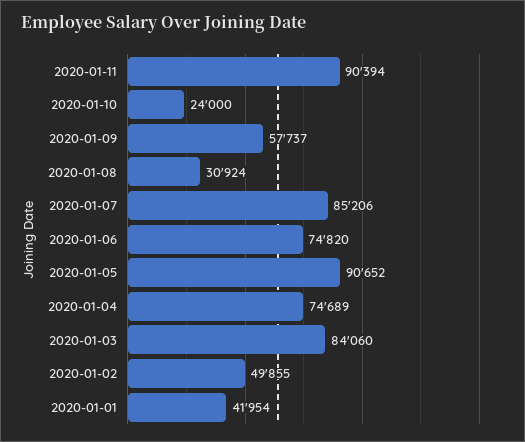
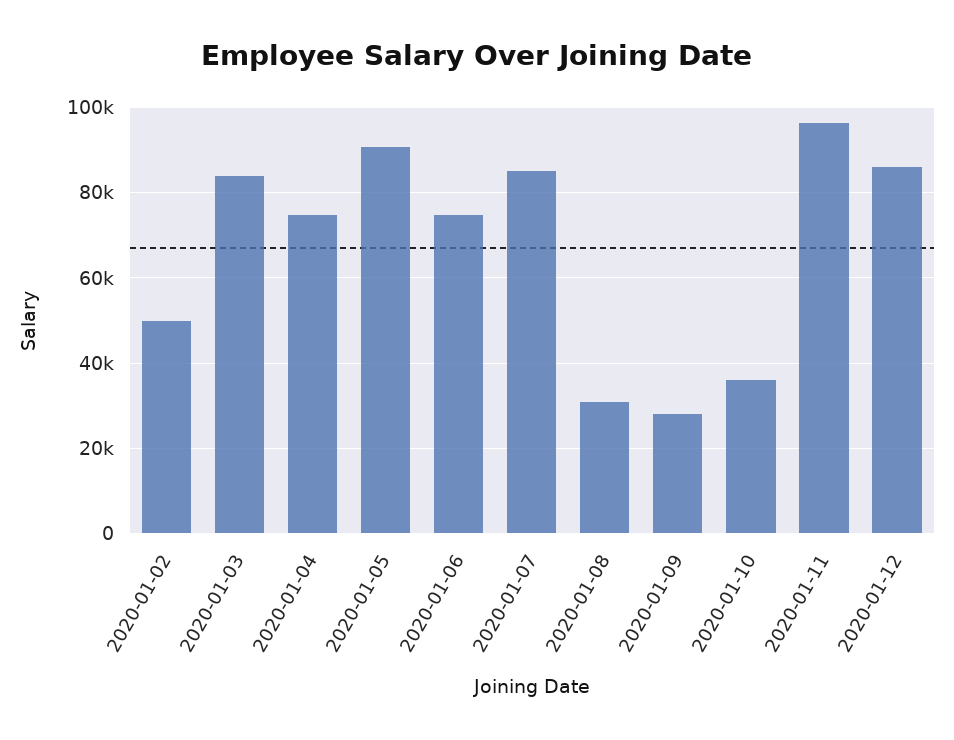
2020-01-11: 90394 -> 96000
2020-01-10: 24000 -> 36000
2020-01-09: 57737 -> 28000
2020-01-01: 41954 -> none
2020-01-12: none -> 86000

